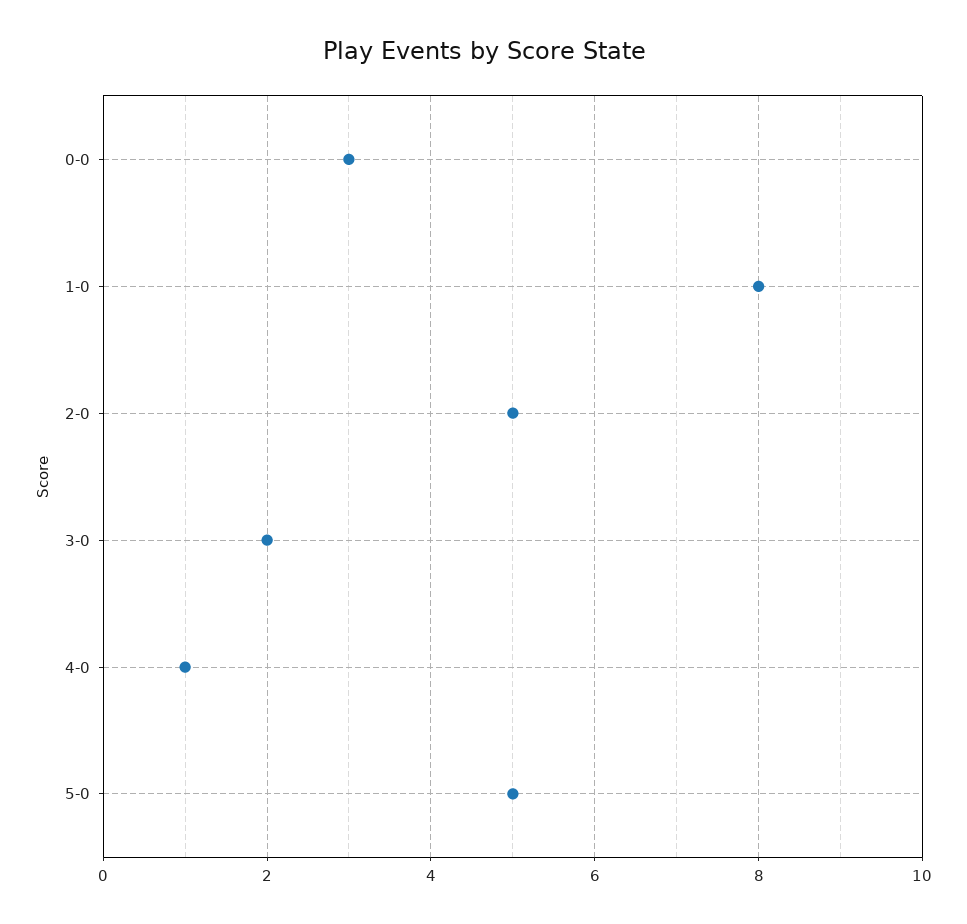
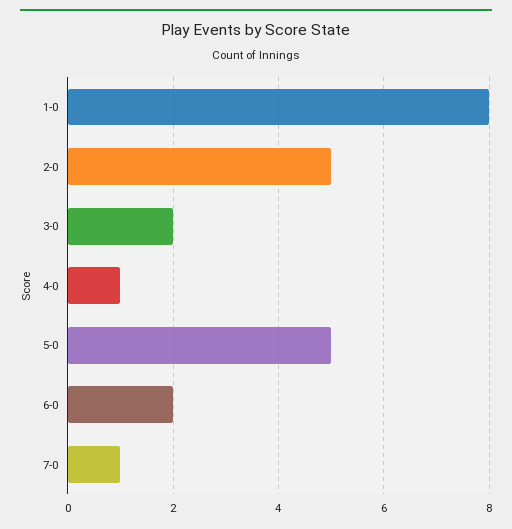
0-0: 3 -> none
6-0: none -> 2
7-0: none -> 1

